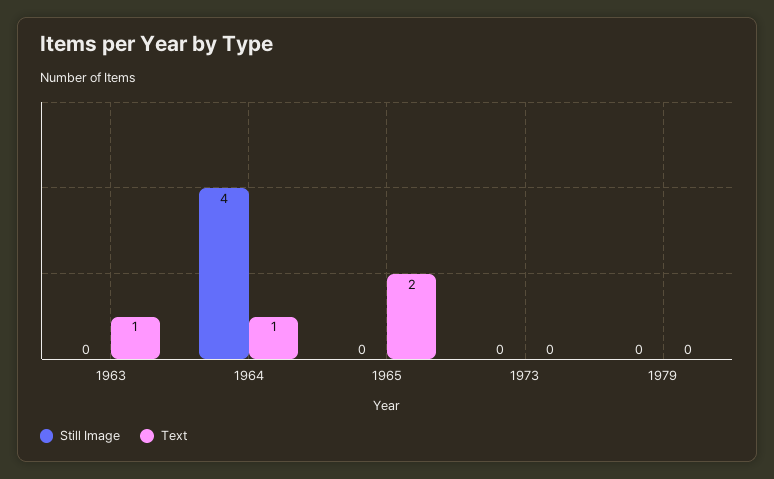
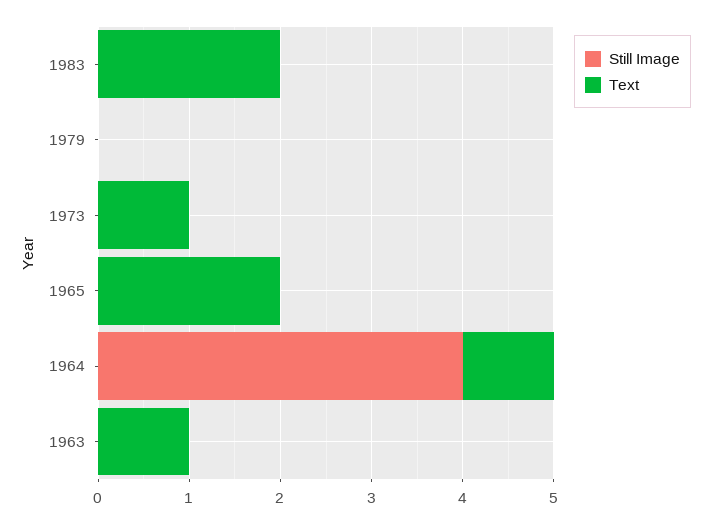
Text, 1973: 0 -> 1
Still Image, 1983: none -> 0
Text, 1983: none -> 2

